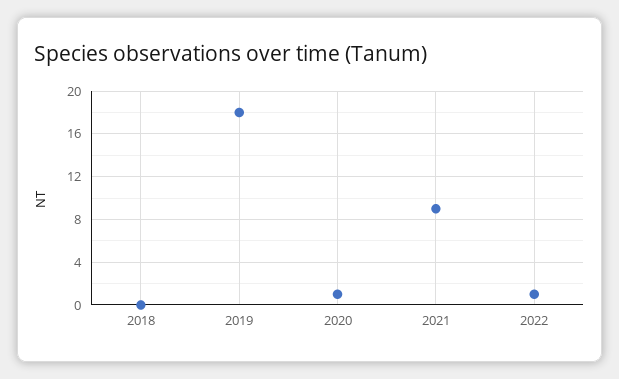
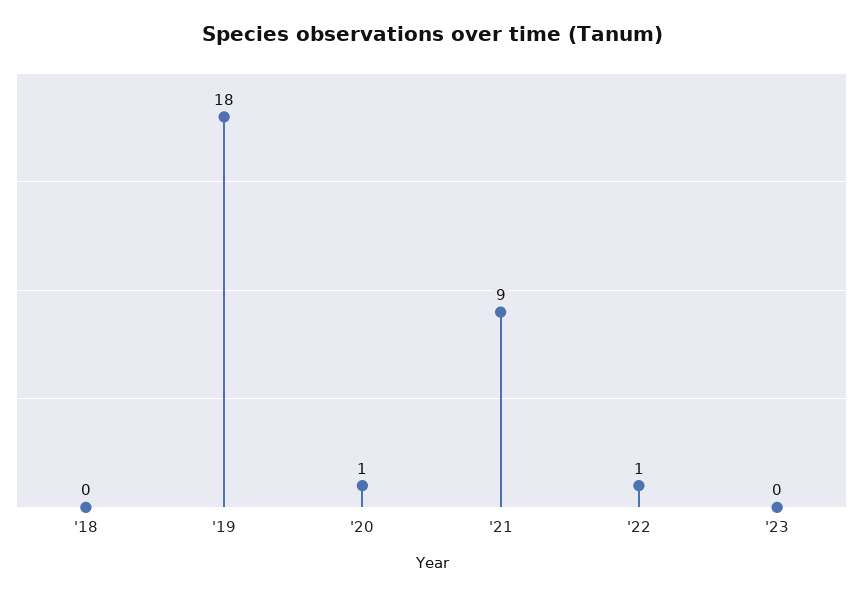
'23: none -> 0

